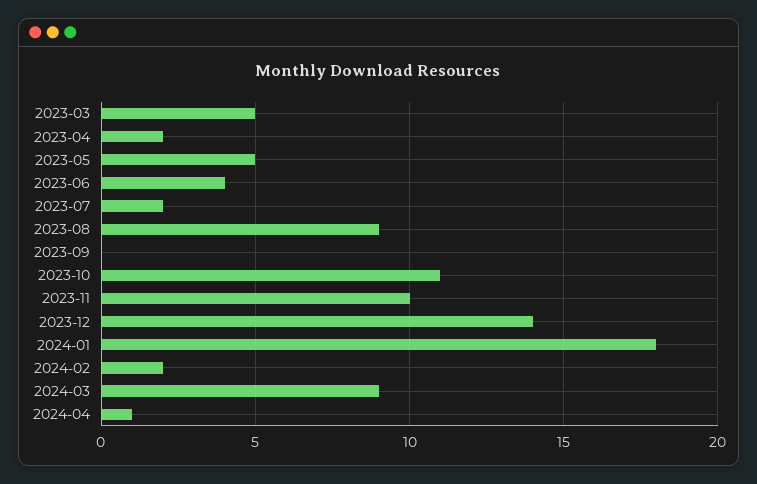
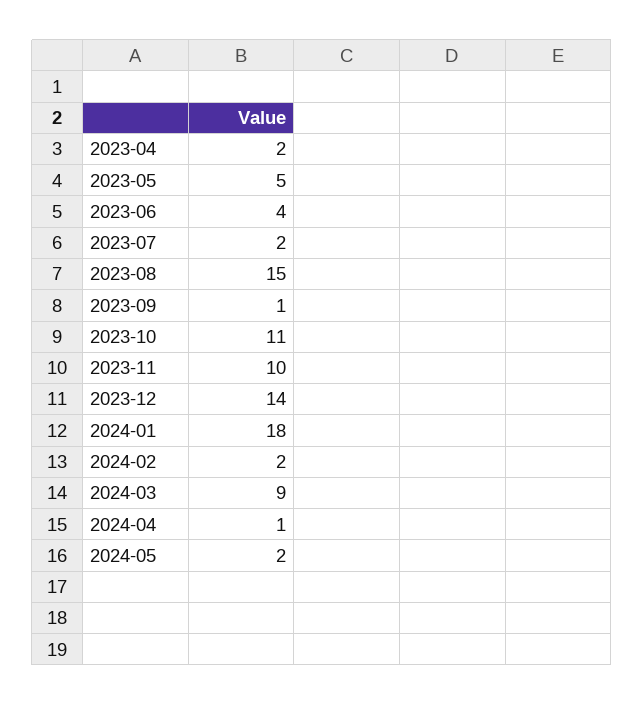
2023-03: 5 -> none
2023-08: 9 -> 15
2023-09: 0 -> 1
2024-05: none -> 2

